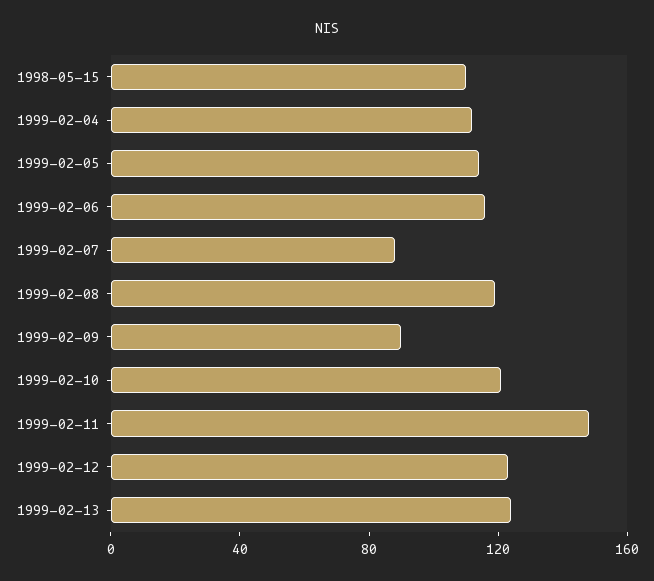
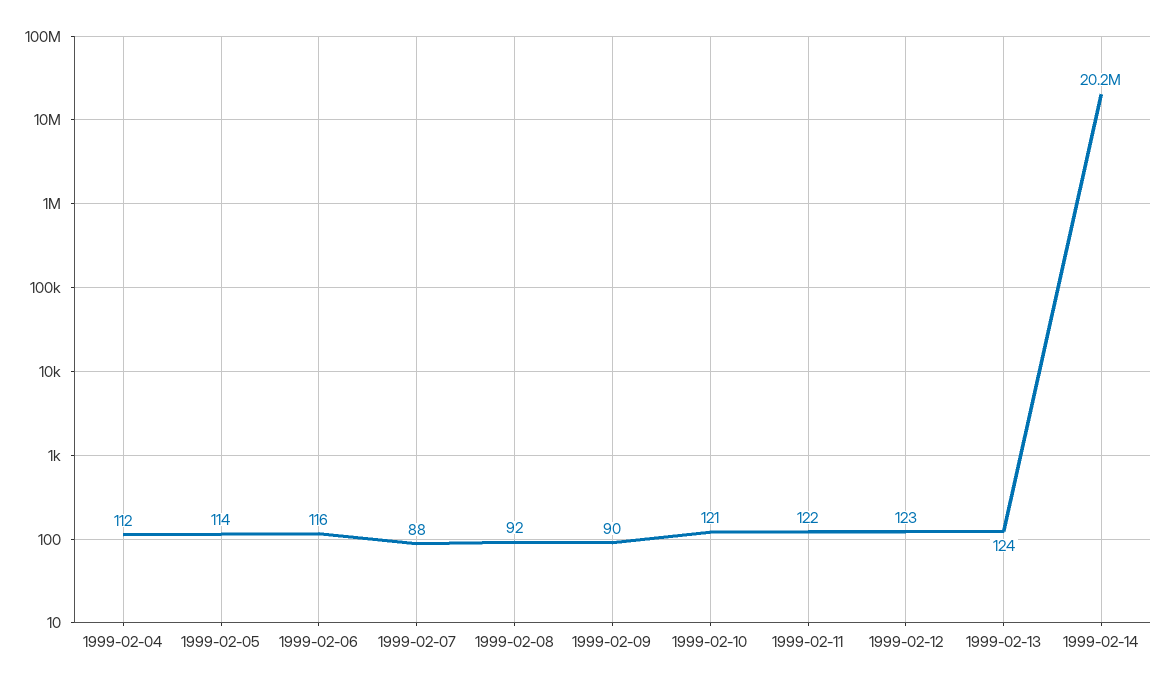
1998-05-15: 110 -> none
1999-02-08: 120 -> 92
1999-02-11: 150 -> 122
1999-02-14: none -> 20200000

